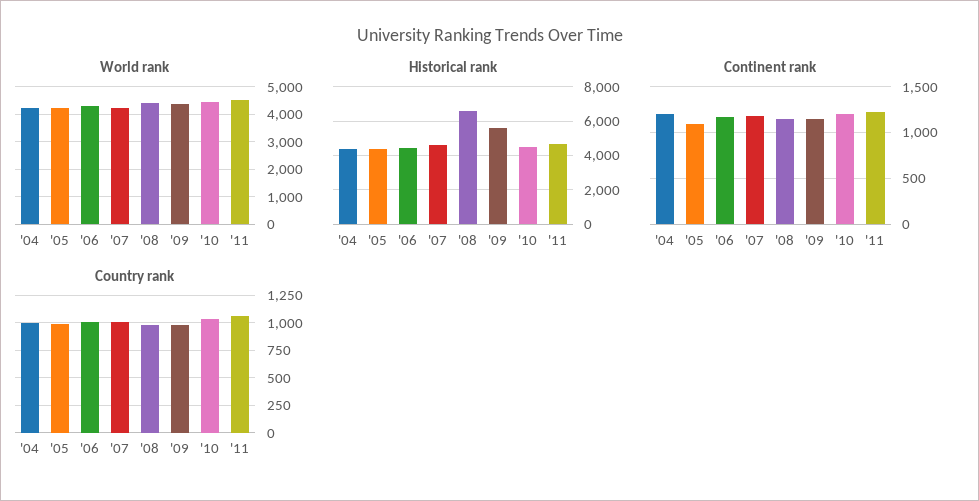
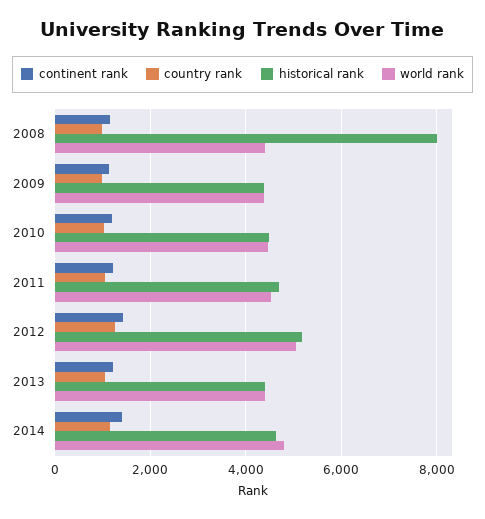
World rank, '04: 4250 -> none
World rank, '05: 4250 -> none
World rank, '06: 4250 -> none
World rank, '07: 4250 -> none
Historical rank, '04: 4500 -> none
Historical rank, '05: 4500 -> none
Historical rank, '06: 4500 -> none
Historical rank, '07: 4500 -> none
Historical rank, '08: 6500 -> 8000
Historical rank, '09: 5500 -> 4400
Continent rank, '04: 1200 -> none
Continent rank, '05: 1100 -> none
Continent rank, '06: 1200 -> none
Continent rank, '07: 1200 -> none
Country rank, '04: 1000 -> none
Country rank, '05: 1000 -> none
Country rank, '06: 1000 -> none
Country rank, '07: 1000 -> none
Continent rank, 2012: none -> 1400
Country rank, 2012: none -> 1200
Historical rank, 2012: none -> 5200
World rank, 2012: none -> 5000
Continent rank, 2013: none -> 1200
Country rank, 2013: none -> 1000
Historical rank, 2013: none -> 4400
World rank, 2013: none -> 4400
Continent rank, 2014: none -> 1400
Country rank, 2014: none -> 1200
Historical rank, 2014: none -> 4600
World rank, 2014: none -> 4800

